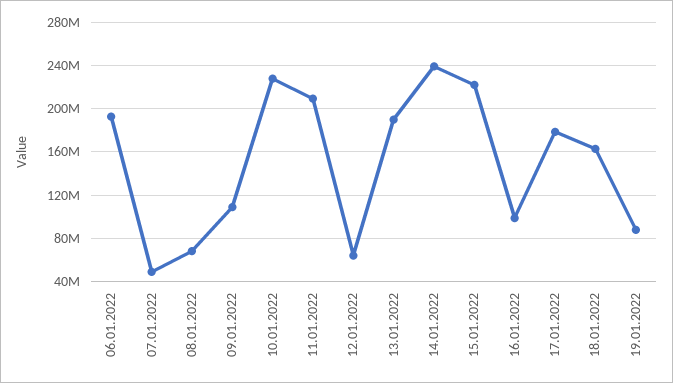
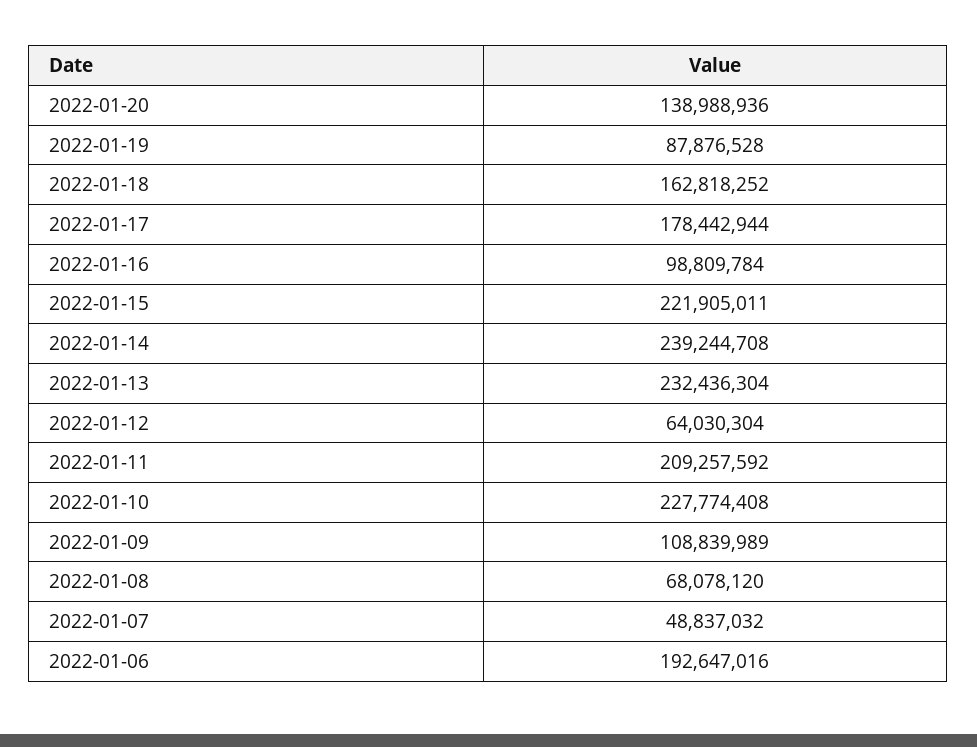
13.01.2022: 190000000 -> 232436304
2022-01-20: none -> 138988936

